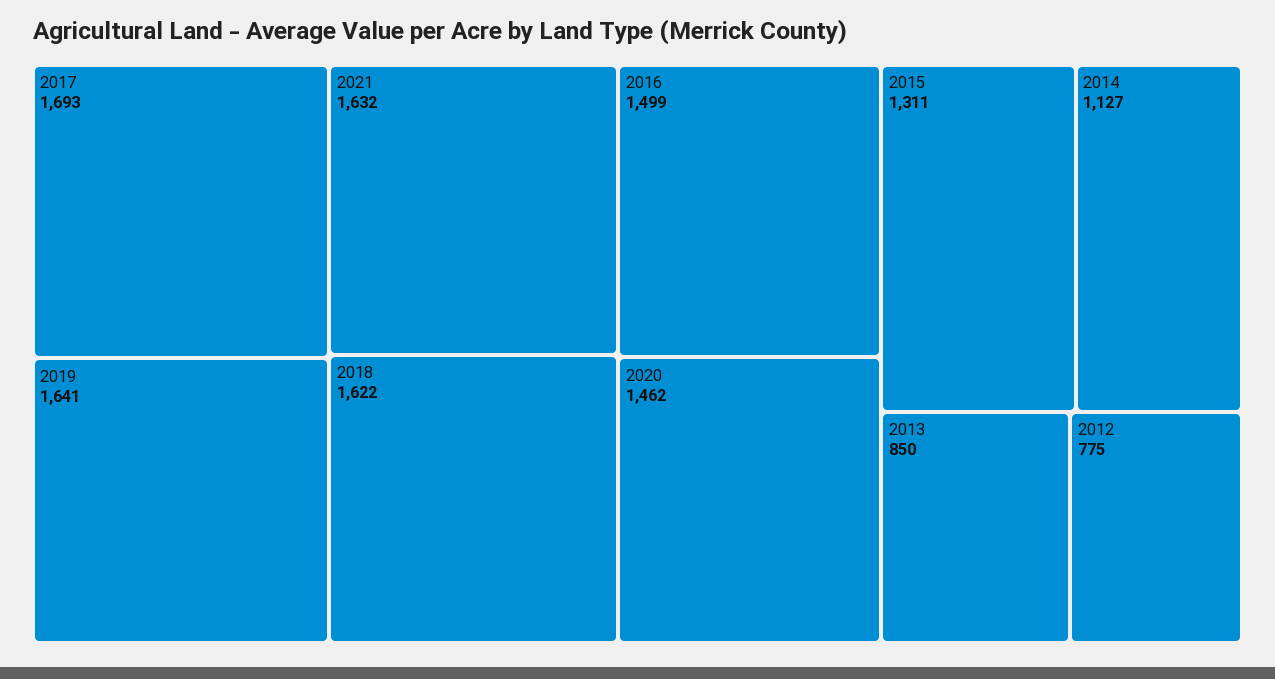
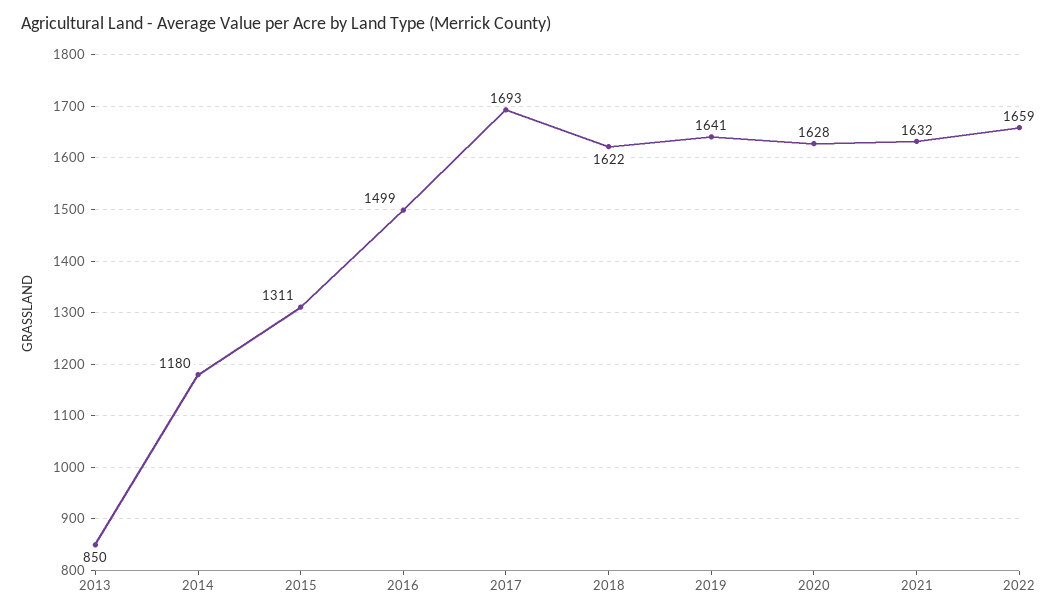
2020: 1462 -> 1628
2014: 1127 -> 1180
2012: 775 -> none
2022: none -> 1659

